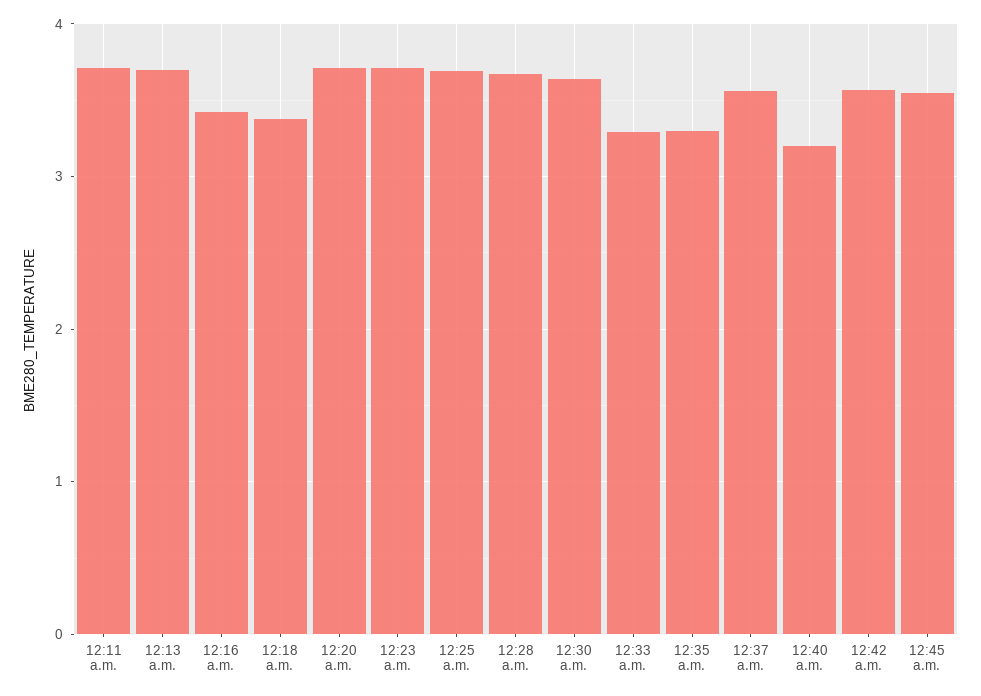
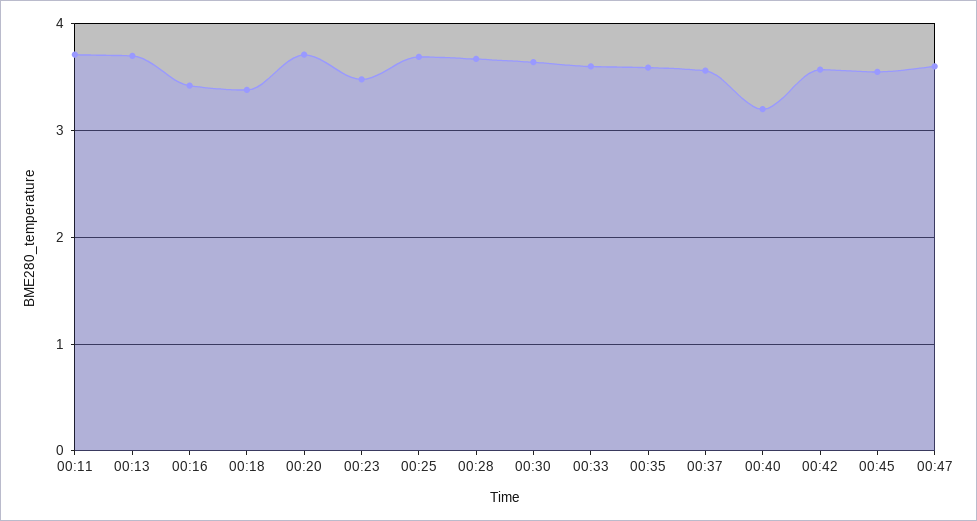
12:23 a.m.: 3.7 -> 3.5
12:33 a.m.: 3.3 -> 3.6
12:35 a.m.: 3.3 -> 3.6
00:47: none -> 3.6

